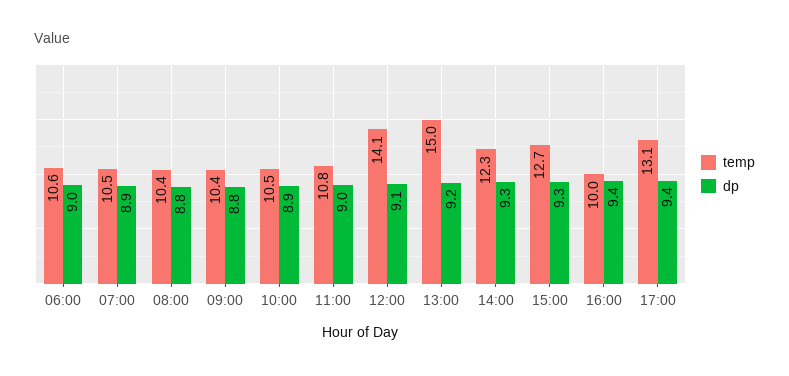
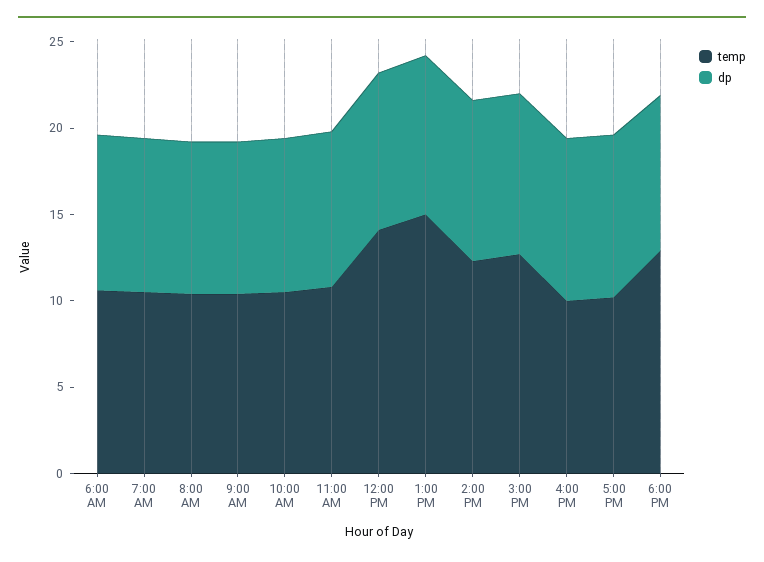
temp, 17:00: 13.1 -> 10
temp, 6:00 PM: none -> 13
dp, 6:00 PM: none -> 9

